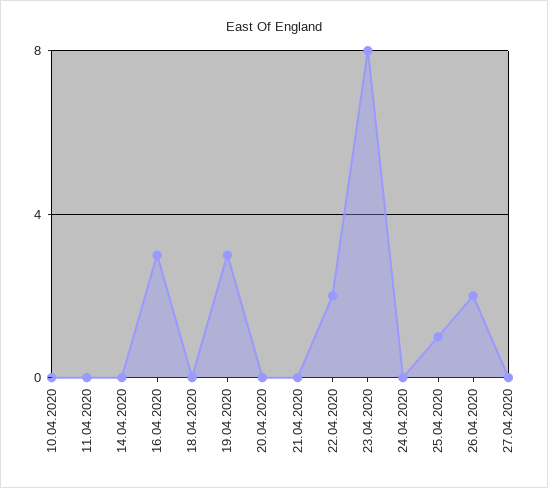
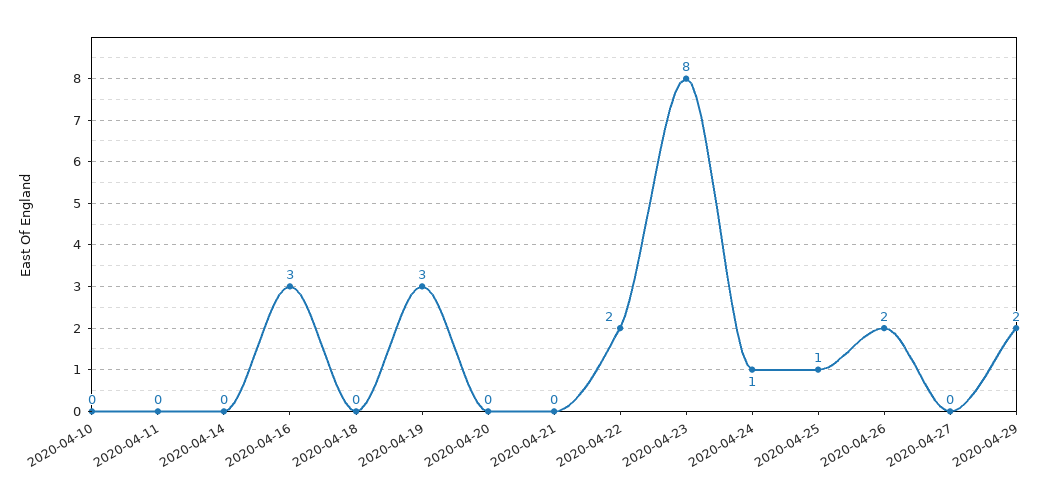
24.04.2020: 0 -> 1
2020-04-29: none -> 2

